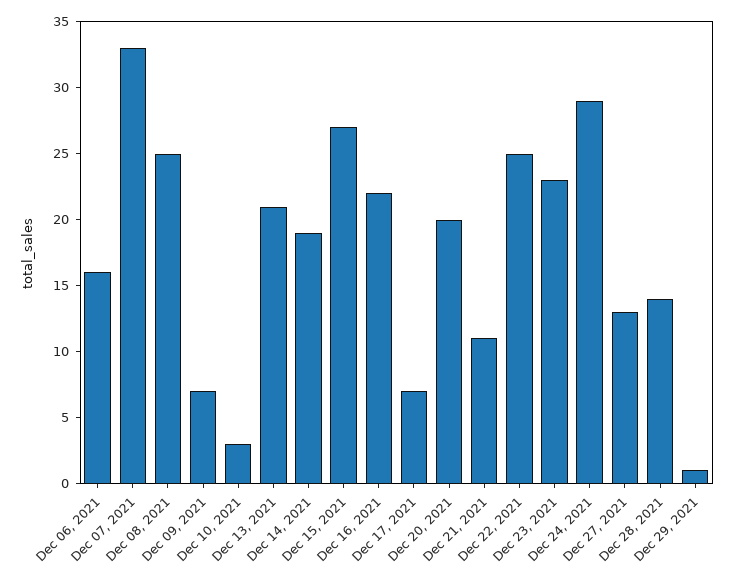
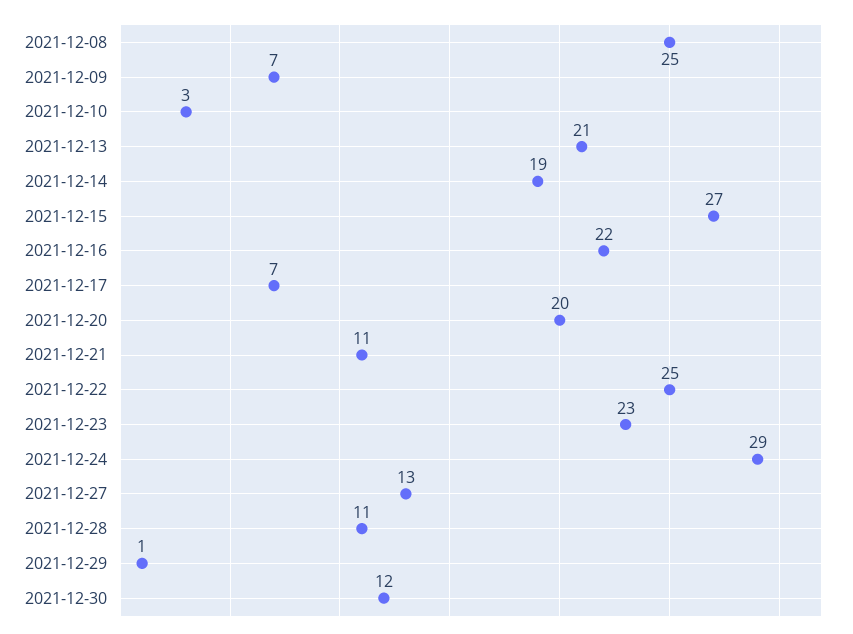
Dec 06, 2021: 16 -> none
Dec 07, 2021: 33 -> none
Dec 28, 2021: 14 -> 11
2021-12-30: none -> 12

